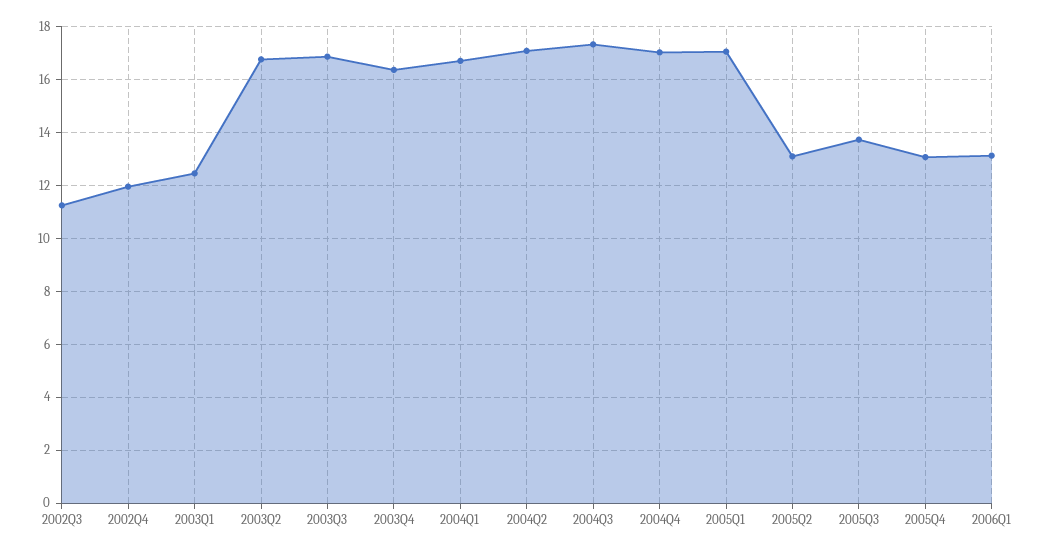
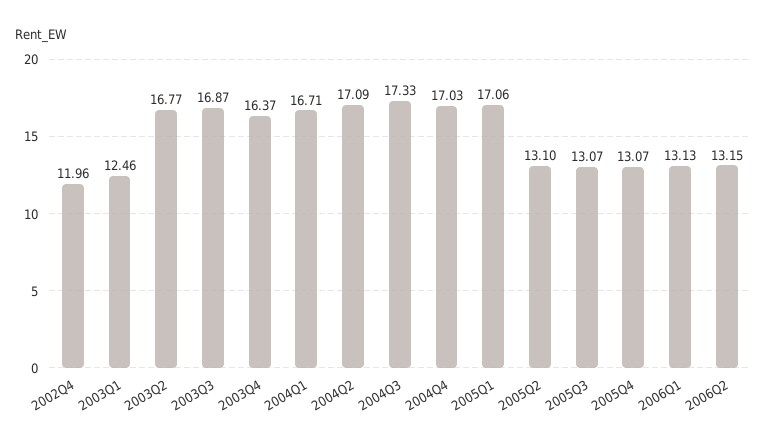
2002Q3: 11.25 -> none
2005Q3: 13.75 -> 13.07
2006Q2: none -> 13.15

